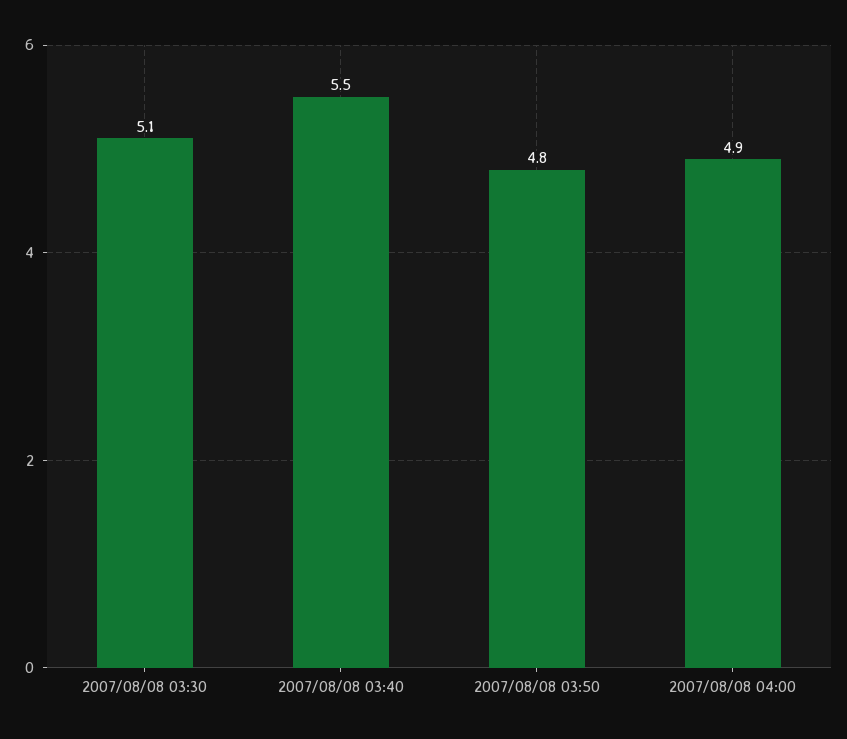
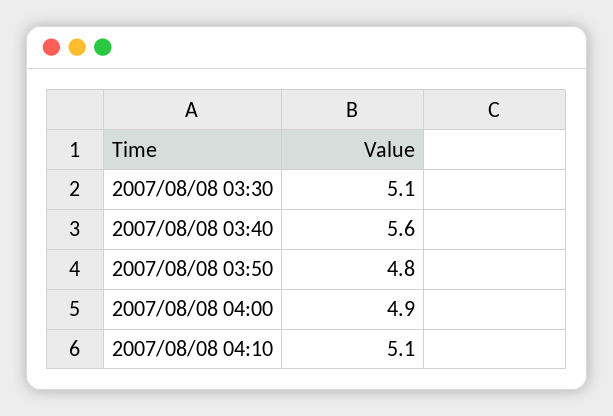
2007/08/08 03:40: 5.5 -> 5.6
2007/08/08 04:10: none -> 5.1

